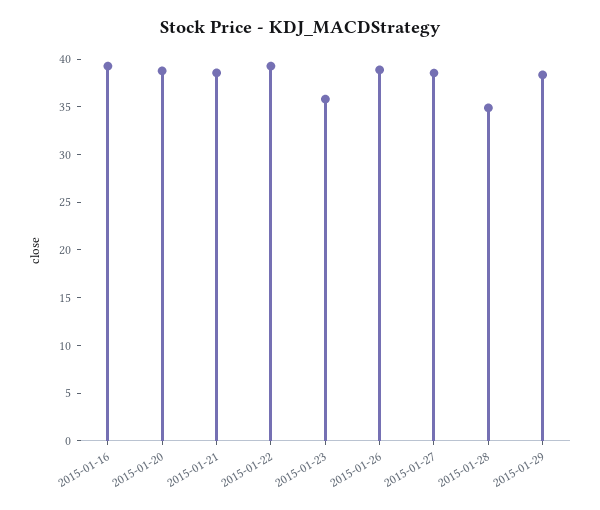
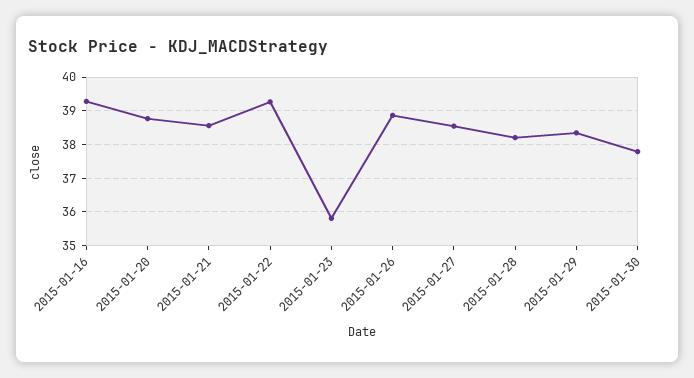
2015-01-28: 35 -> 38.2
2015-01-30: none -> 37.8

